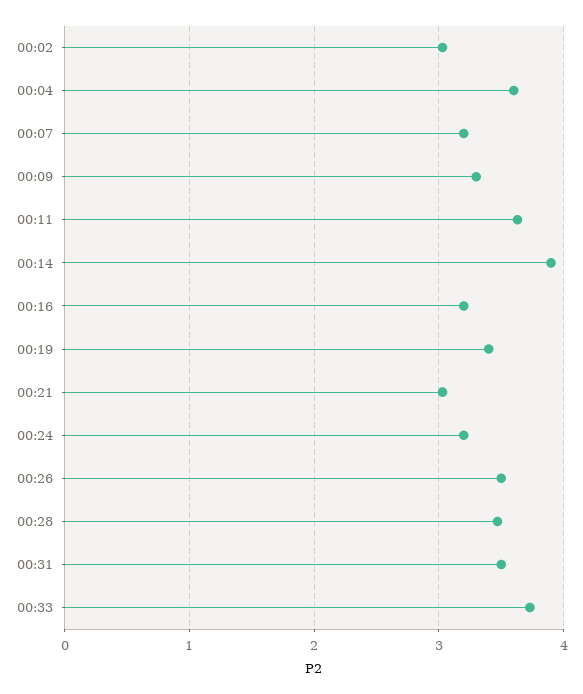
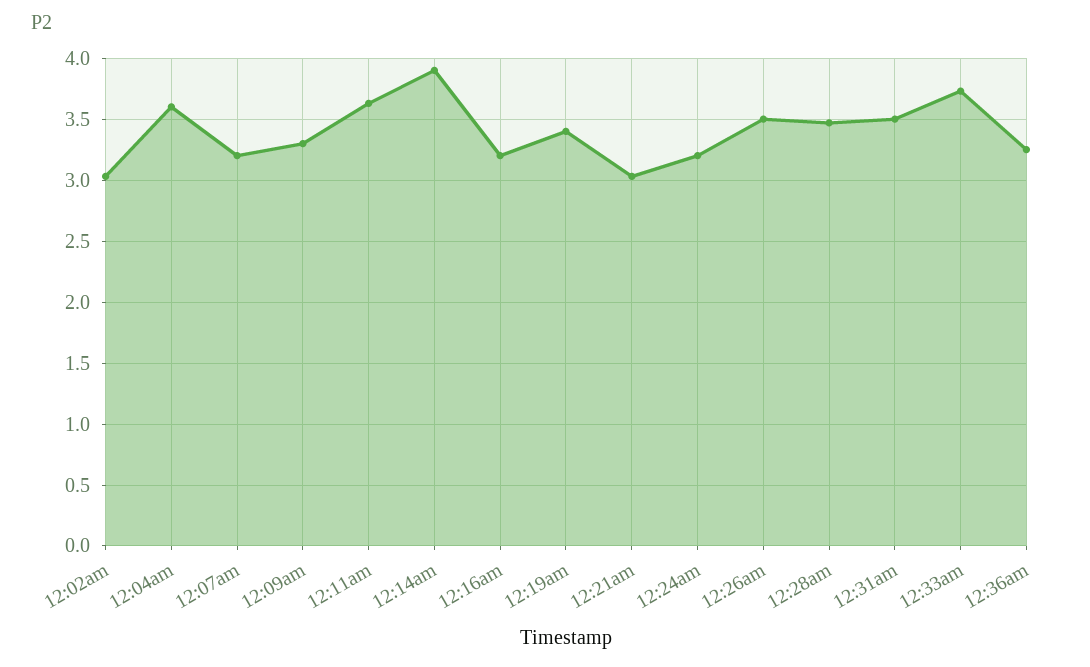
12:36am: none -> 3.25

